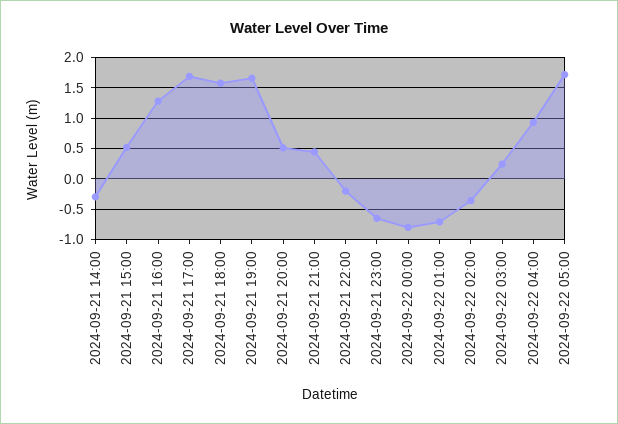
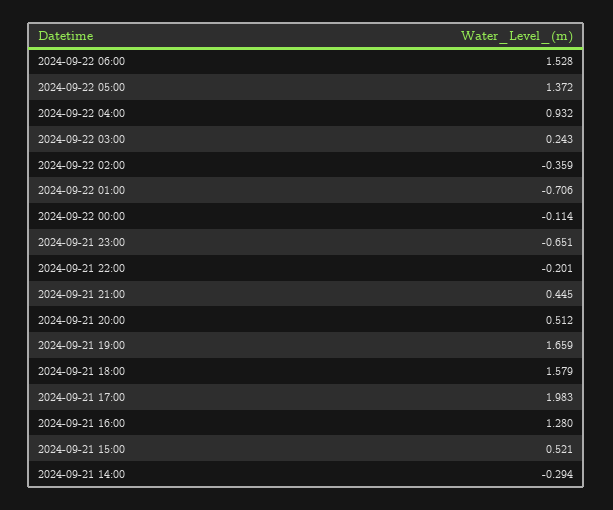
2024-09-21 17:00: 1.7 -> 1.983
2024-09-22 00:00: -0.8 -> -0.114
2024-09-22 05:00: 1.7 -> 1.372
2024-09-22 06:00: none -> 1.528

